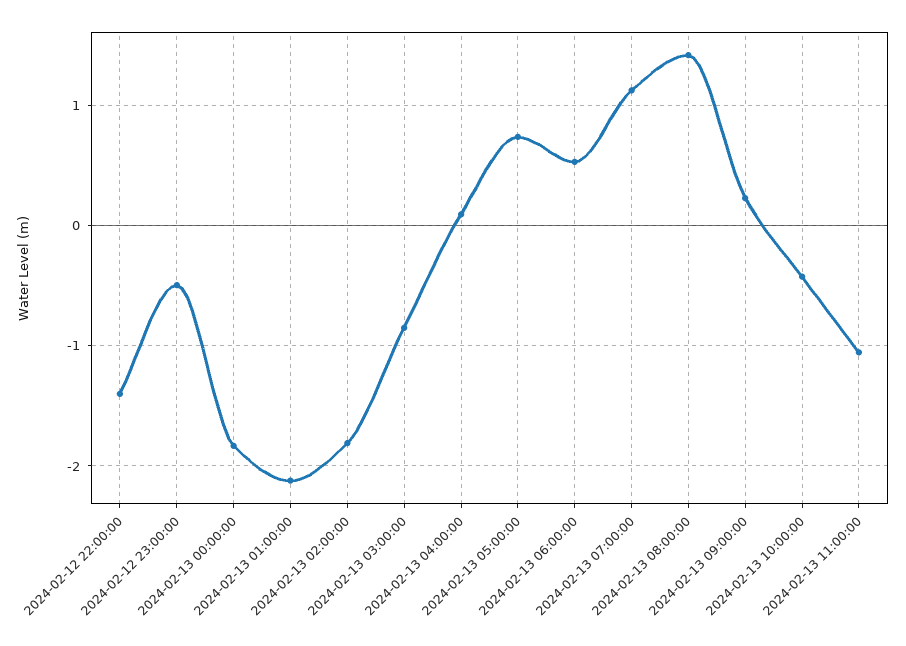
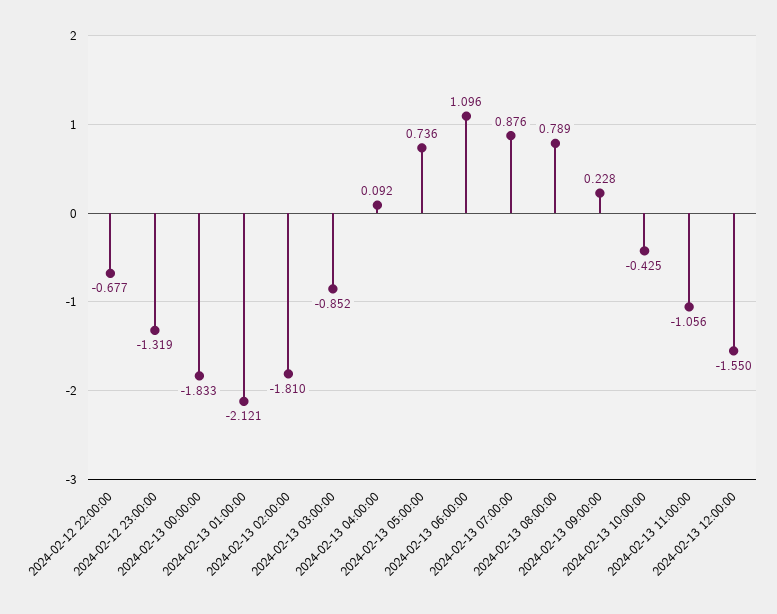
2024-02-12 22:00:00: -1.4 -> -0.677
2024-02-12 23:00:00: -0.5 -> -1.319
2024-02-13 06:00:00: 0.5 -> 1.096
2024-02-13 07:00:00: 1.1 -> 0.876
2024-02-13 08:00:00: 1.4 -> 0.789
2024-02-13 12:00:00: none -> -1.55

